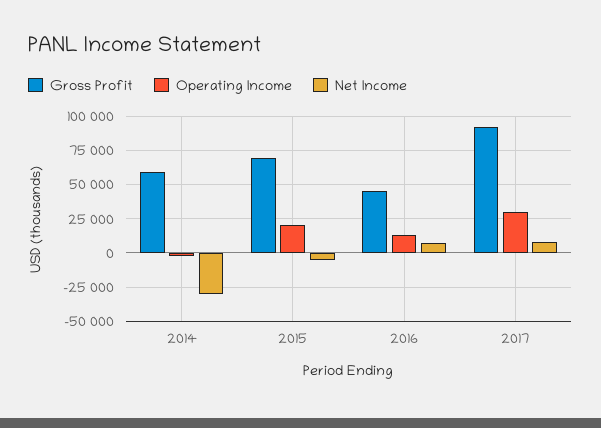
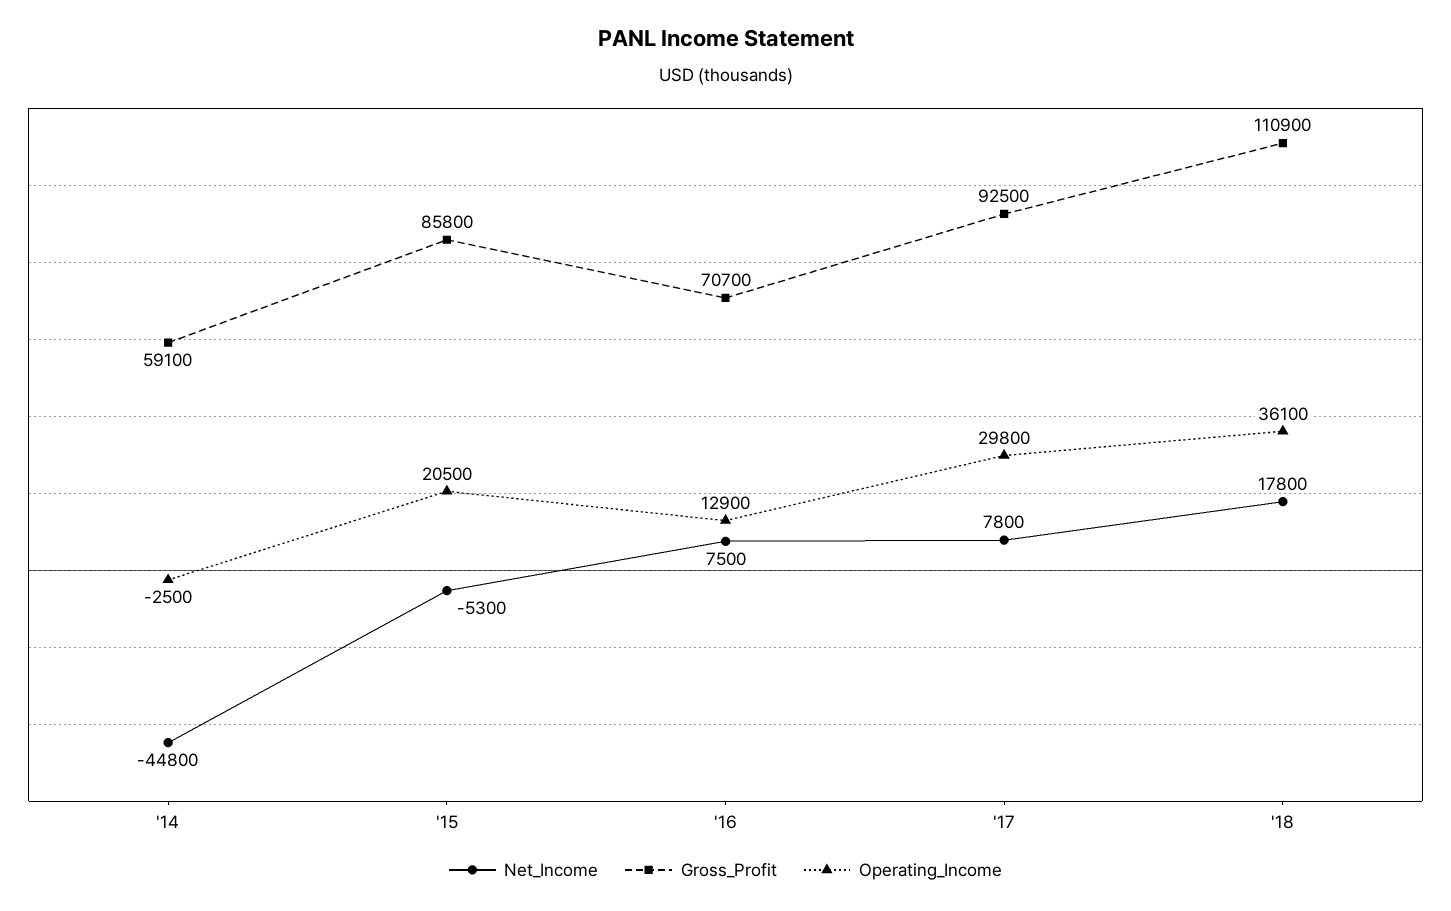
Net Income, 2014: -30000 -> -44800
Gross Profit, 2015: 70000 -> 85800
Gross Profit, 2016: 45000 -> 70700
Net Income, '18: none -> 17800
Gross Profit, '18: none -> 110900
Operating Income, '18: none -> 36100

